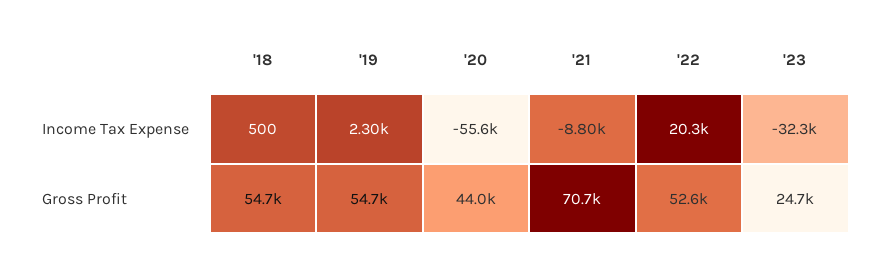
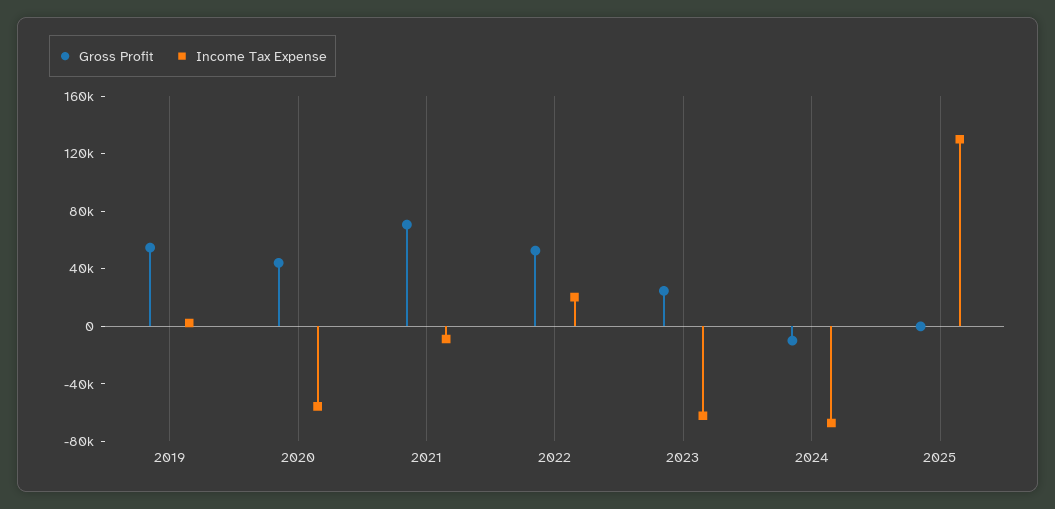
Income Tax Expense, '18: 500 -> none
Income Tax Expense, '23: -32300 -> -60000
Gross Profit, '18: 54700 -> none
Gross Profit, 2024: none -> -10000
Income Tax Expense, 2024: none -> -70000
Gross Profit, 2025: none -> 0
Income Tax Expense, 2025: none -> 130000

